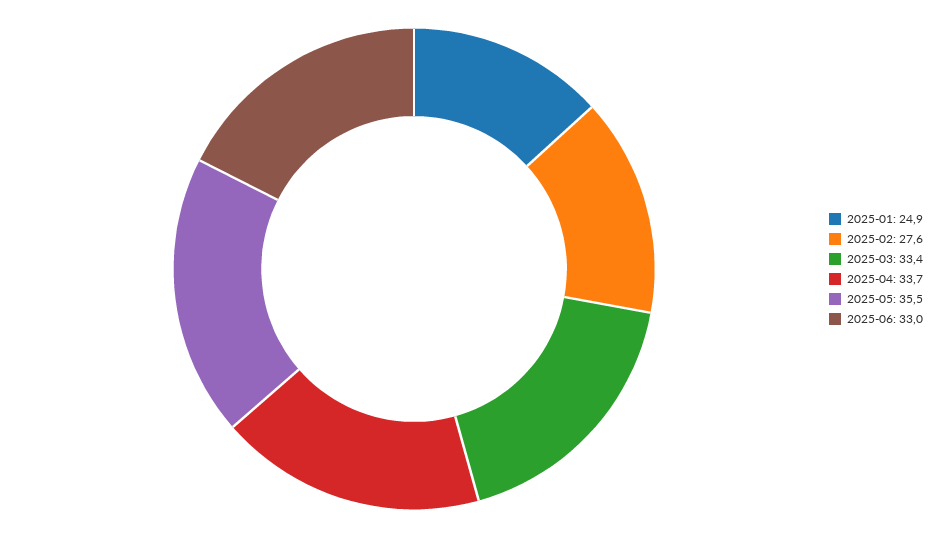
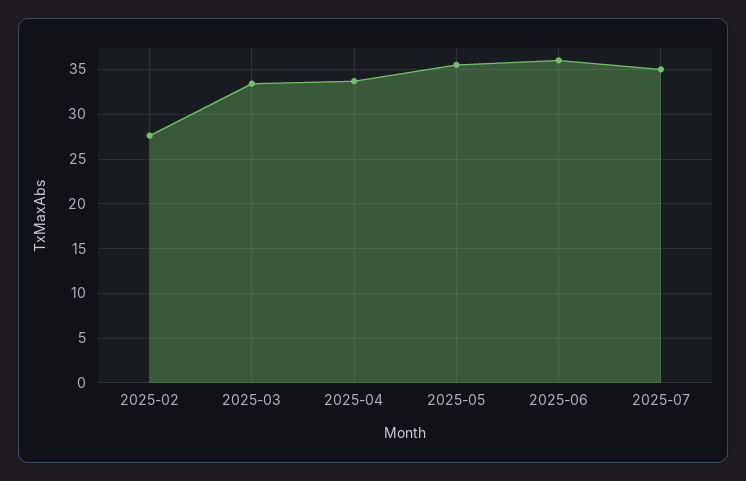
2025-01: 24.9 -> none
2025-06: 33 -> 36
2025-07: none -> 35

